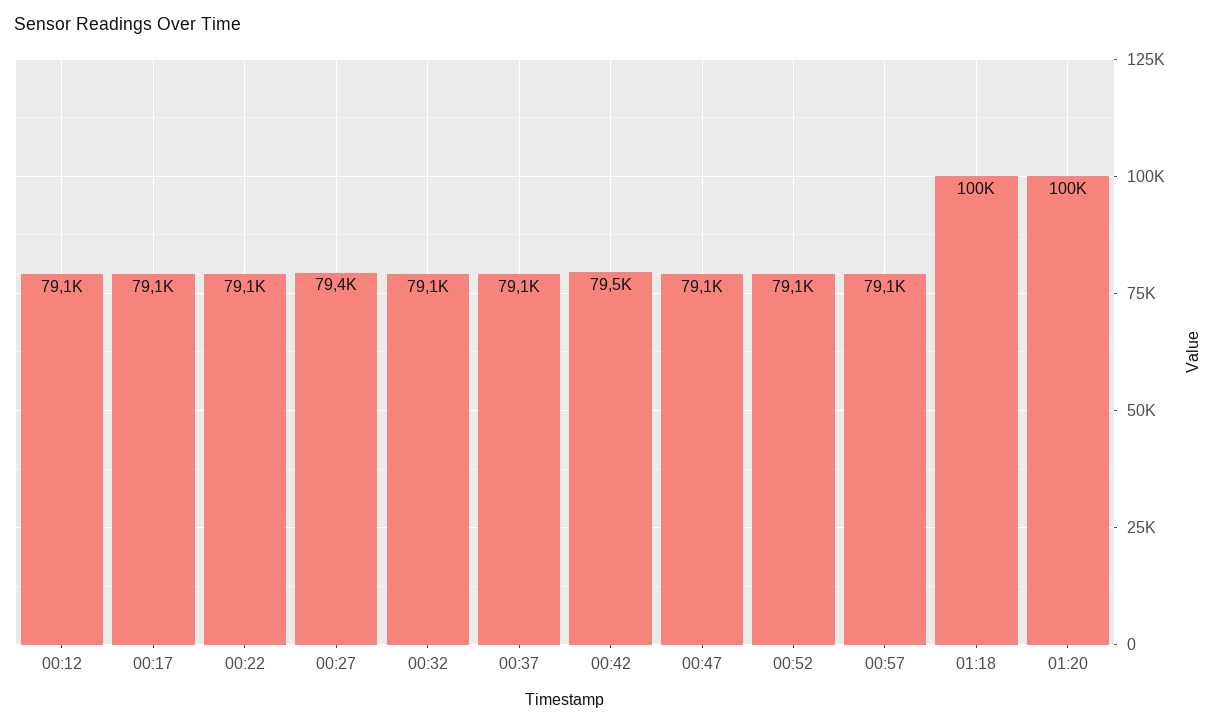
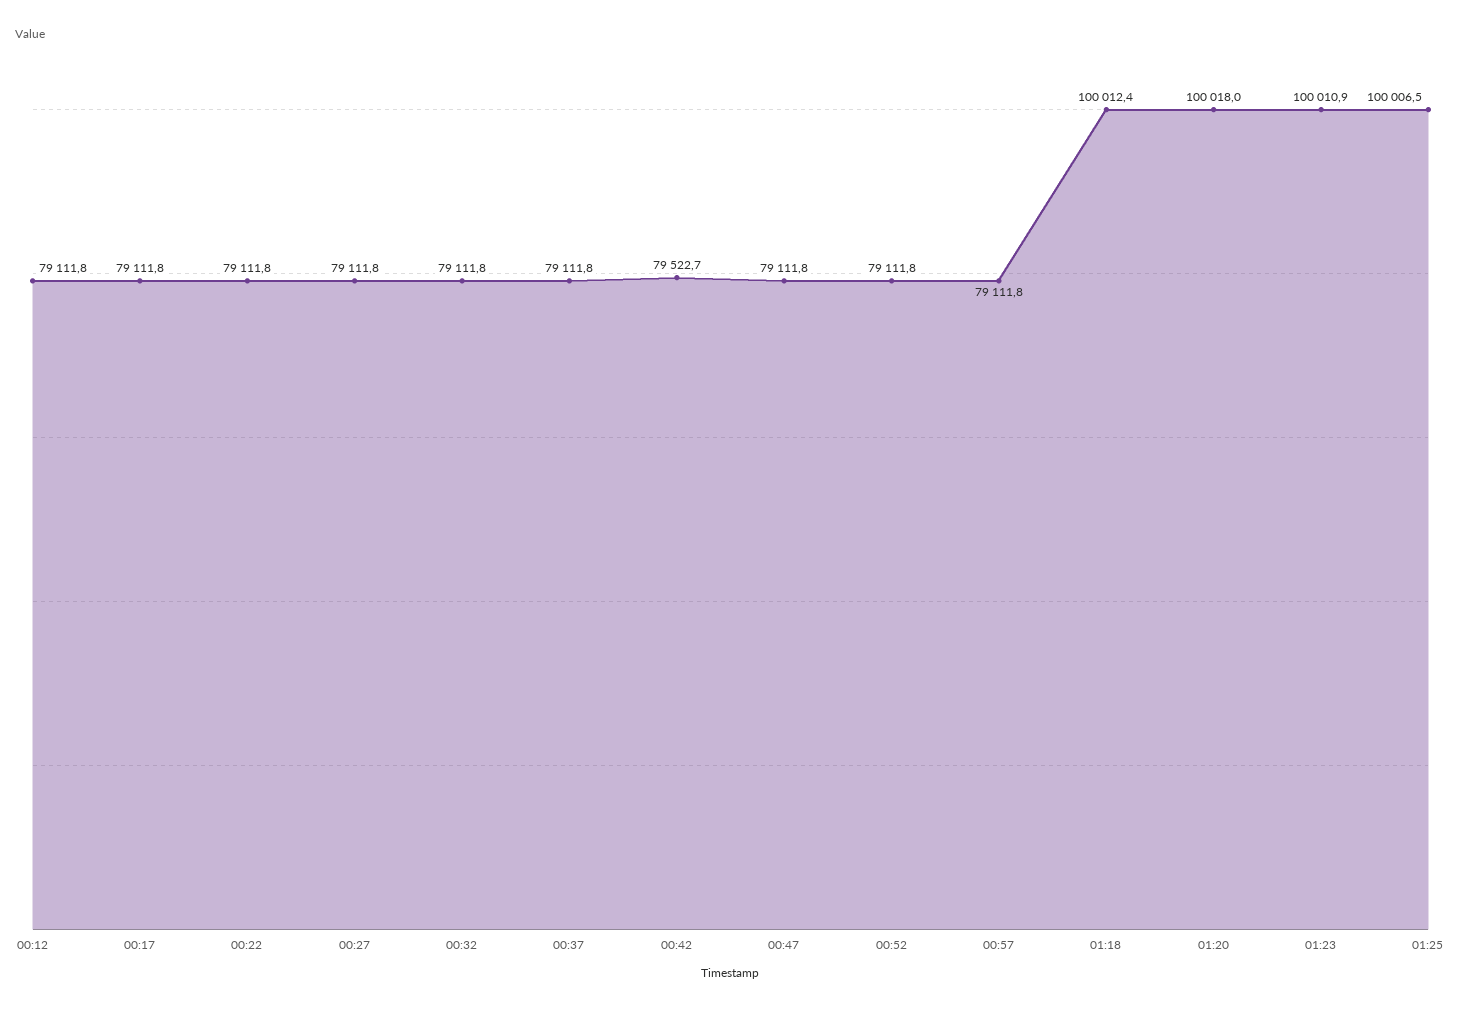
00:27: 79400 -> 79111.8
01:23: none -> 100010.9
01:25: none -> 100006.5

